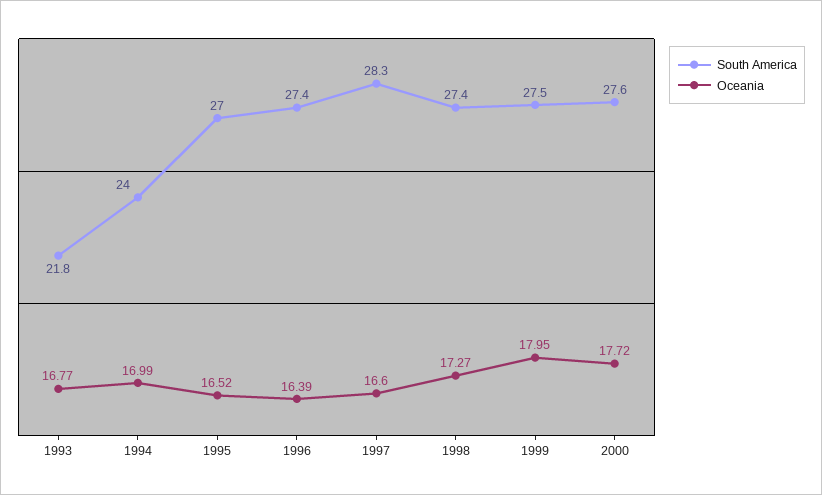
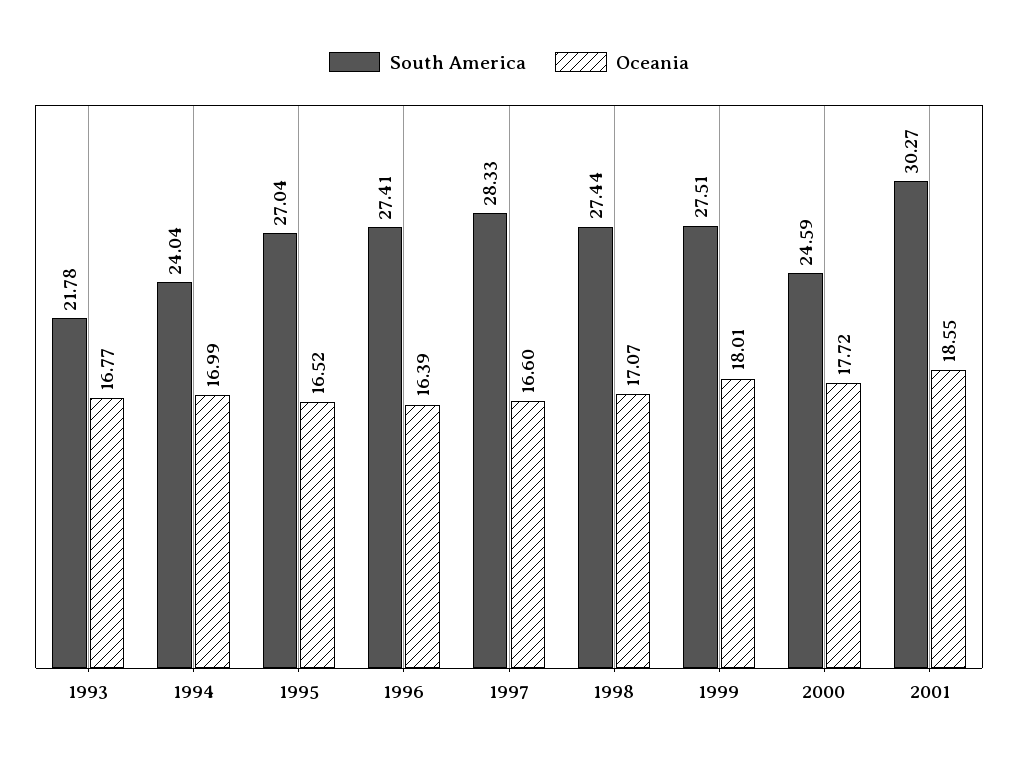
Oceania, 1998: 17.27 -> 17.07
Oceania, 1999: 17.95 -> 18.01
South America, 2000: 27.6 -> 24.59
South America, 2001: none -> 30.27
Oceania, 2001: none -> 18.55

